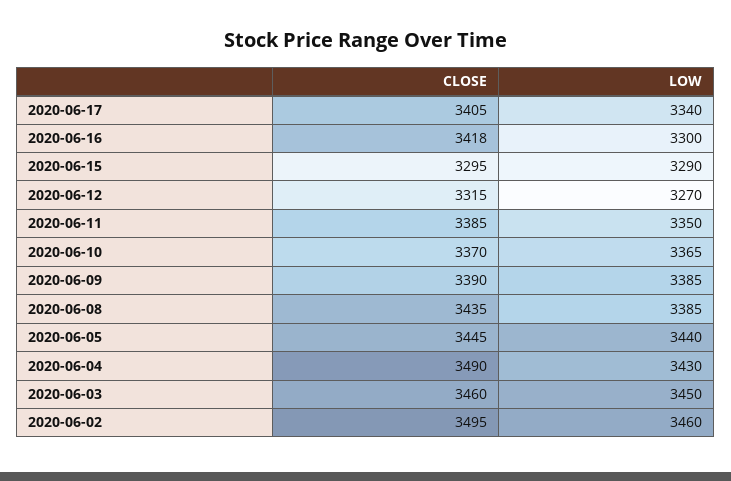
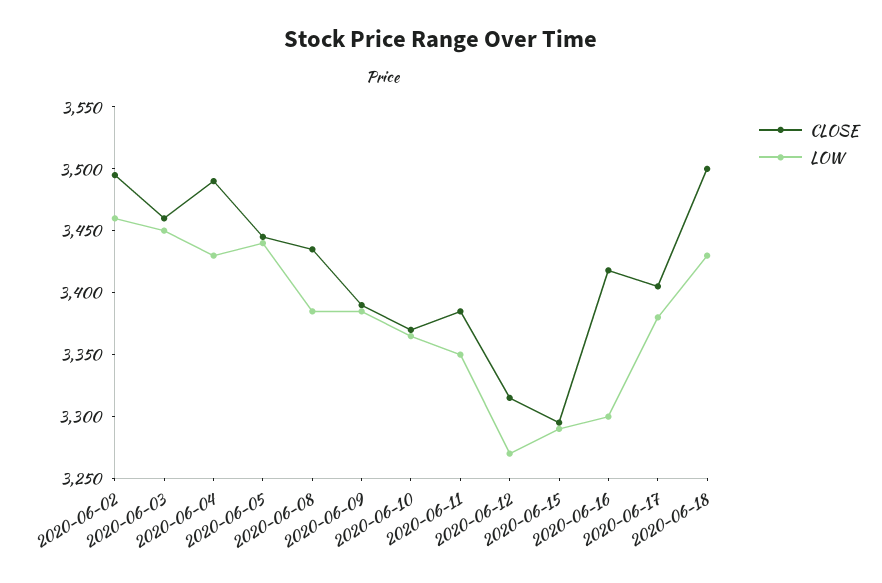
LOW, 2020-06-17: 3340 -> 3380
CLOSE, 2020-06-18: none -> 3500
LOW, 2020-06-18: none -> 3430

